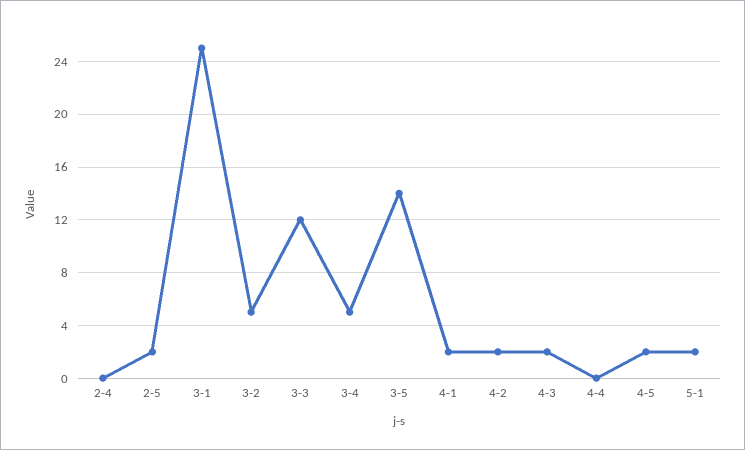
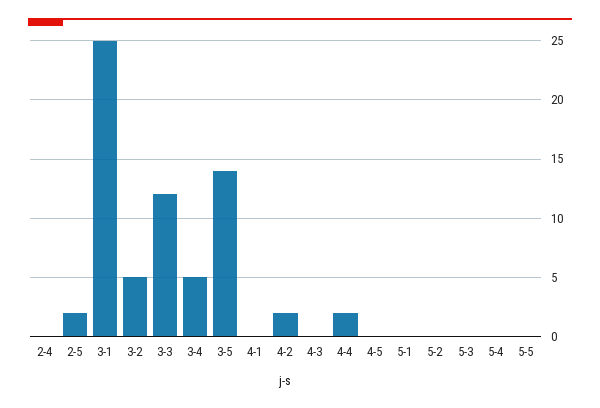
4-1: 2 -> 0
4-3: 2 -> 0
4-4: 0 -> 2
4-5: 2 -> 0
5-1: 2 -> 0
5-2: none -> 0
5-3: none -> 0
5-4: none -> 0
5-5: none -> 0

